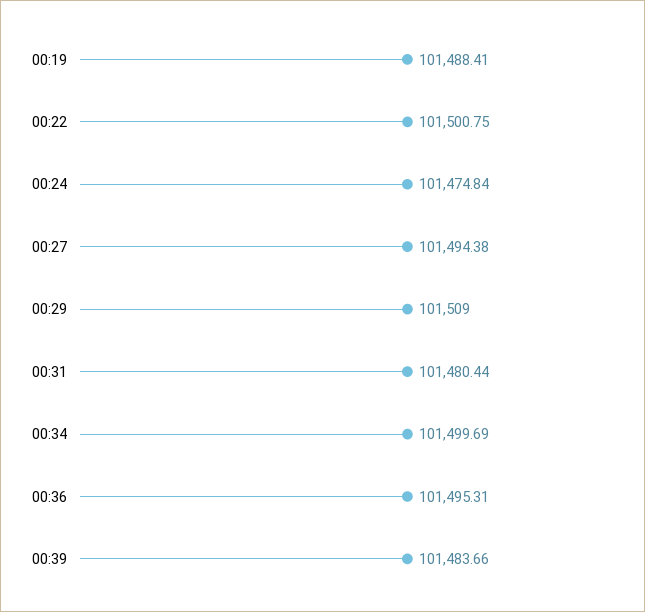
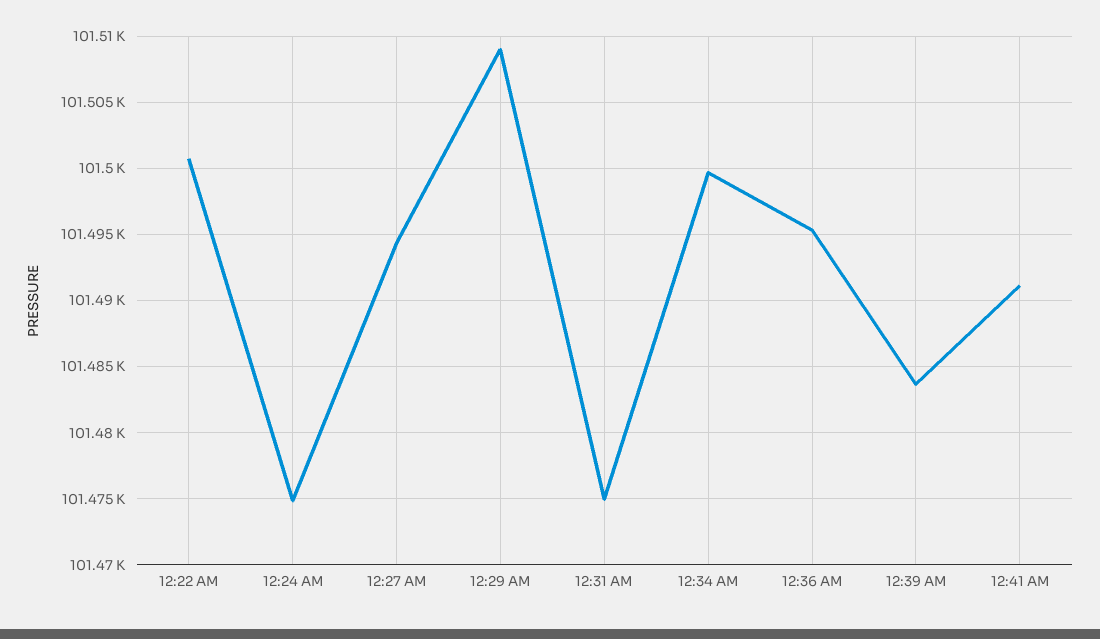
00:19: 101488.41 -> none
00:31: 101480.44 -> 101475
12:41 AM: none -> 101491

